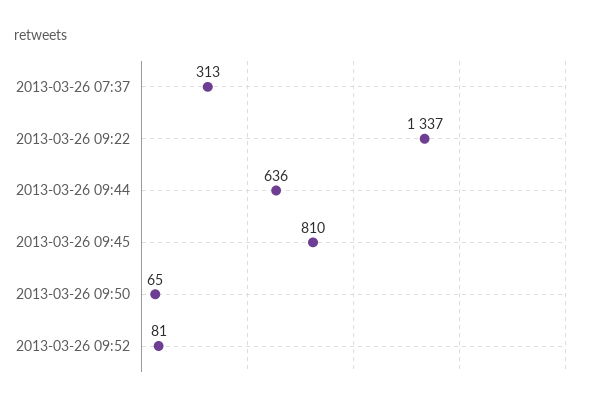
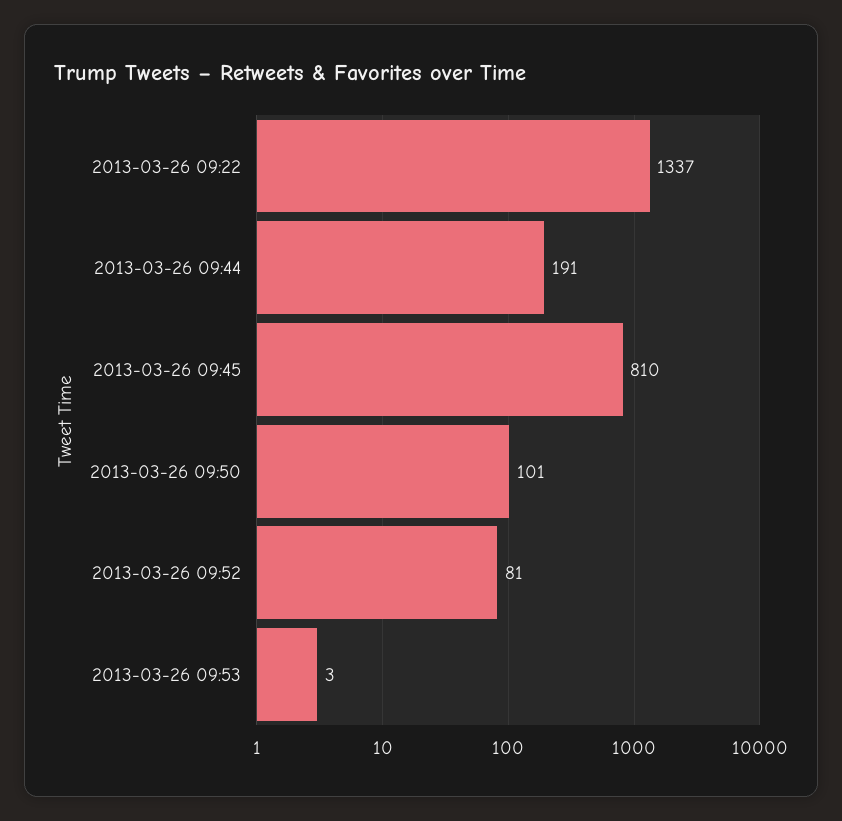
2013-03-26 07:37: 313 -> none
2013-03-26 09:44: 636 -> 191
2013-03-26 09:50: 65 -> 101
2013-03-26 09:53: none -> 3

